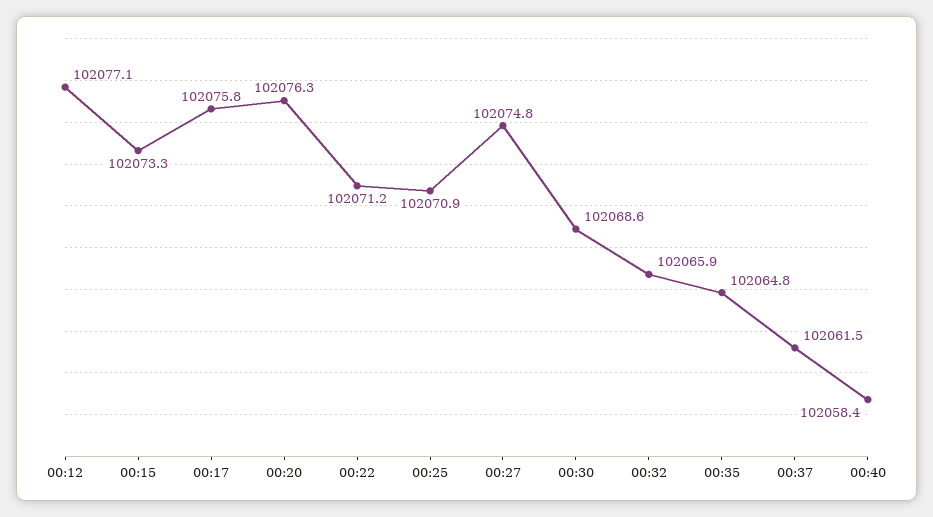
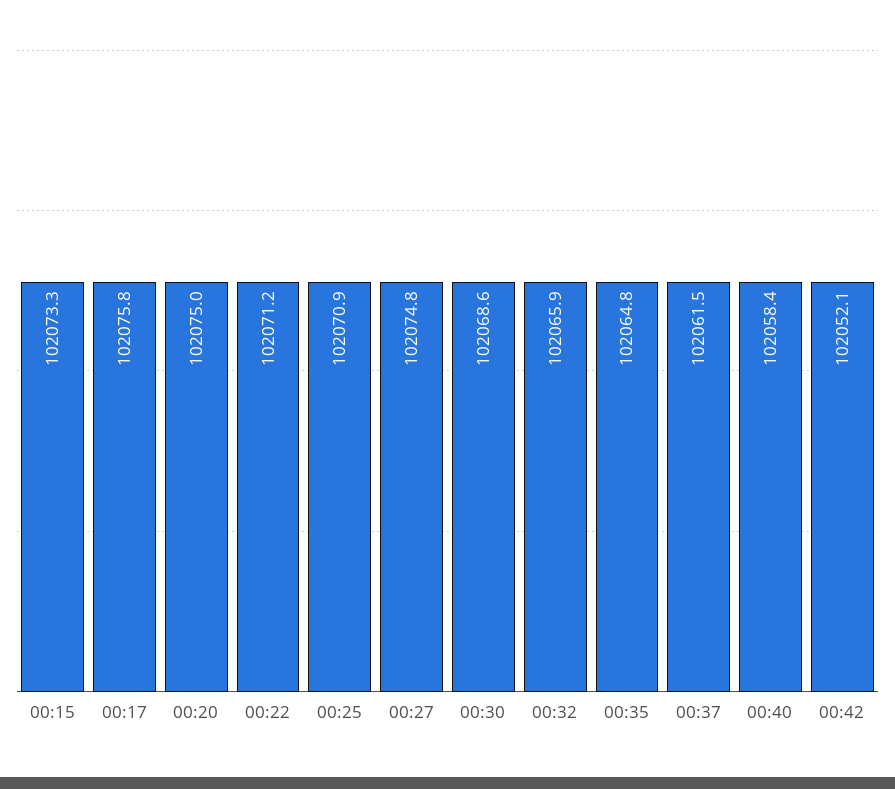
00:12: 102077.1 -> none
00:20: 102076.3 -> 102075
00:42: none -> 102052.1

